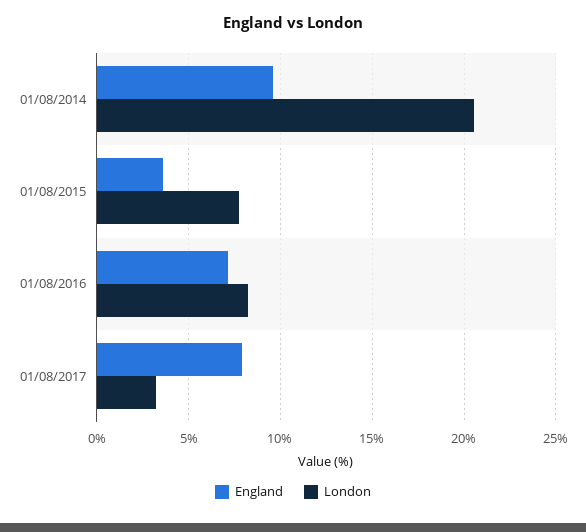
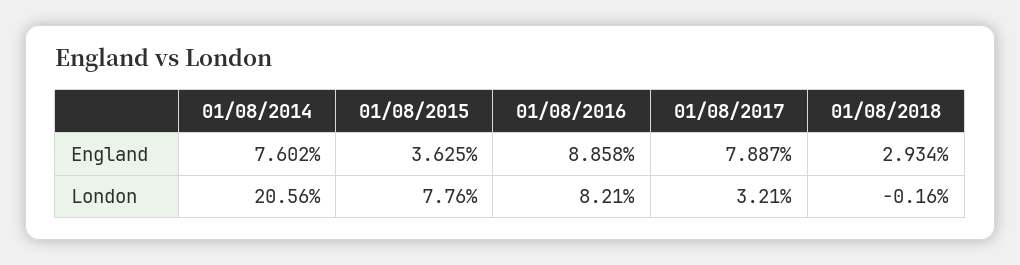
England, 01/08/2014: 9.5 -> 7.602
England, 01/08/2016: 7 -> 8.858
England, 01/08/2018: none -> 2.934
London, 01/08/2018: none -> -0.16

